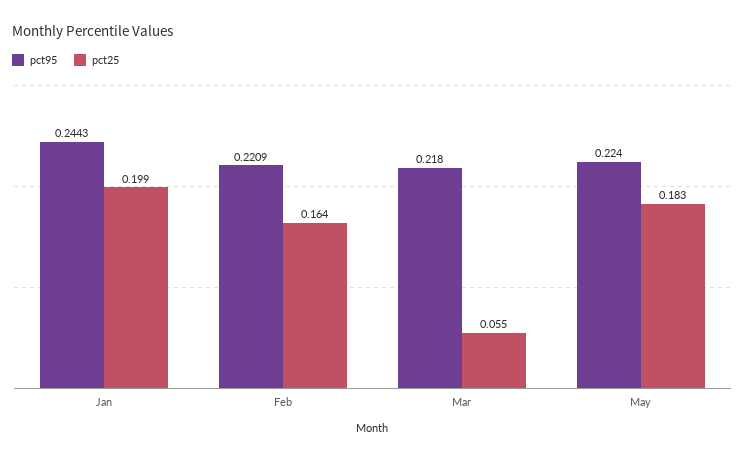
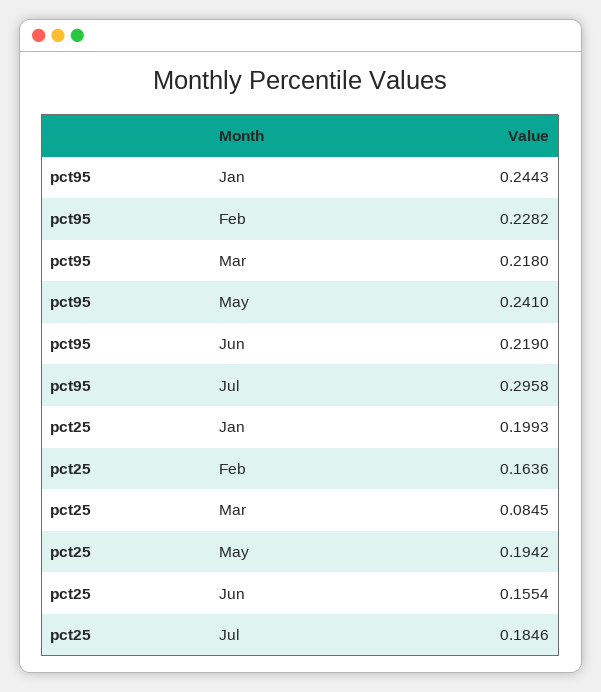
pct95, Feb: 0.2209 -> 0.2282
pct25, Mar: 0.055 -> 0.0845
pct95, May: 0.224 -> 0.241
pct25, May: 0.183 -> 0.1942
pct95, Jun: none -> 0.219
pct95, Jul: none -> 0.2958
pct25, Jun: none -> 0.1554
pct25, Jul: none -> 0.1846

